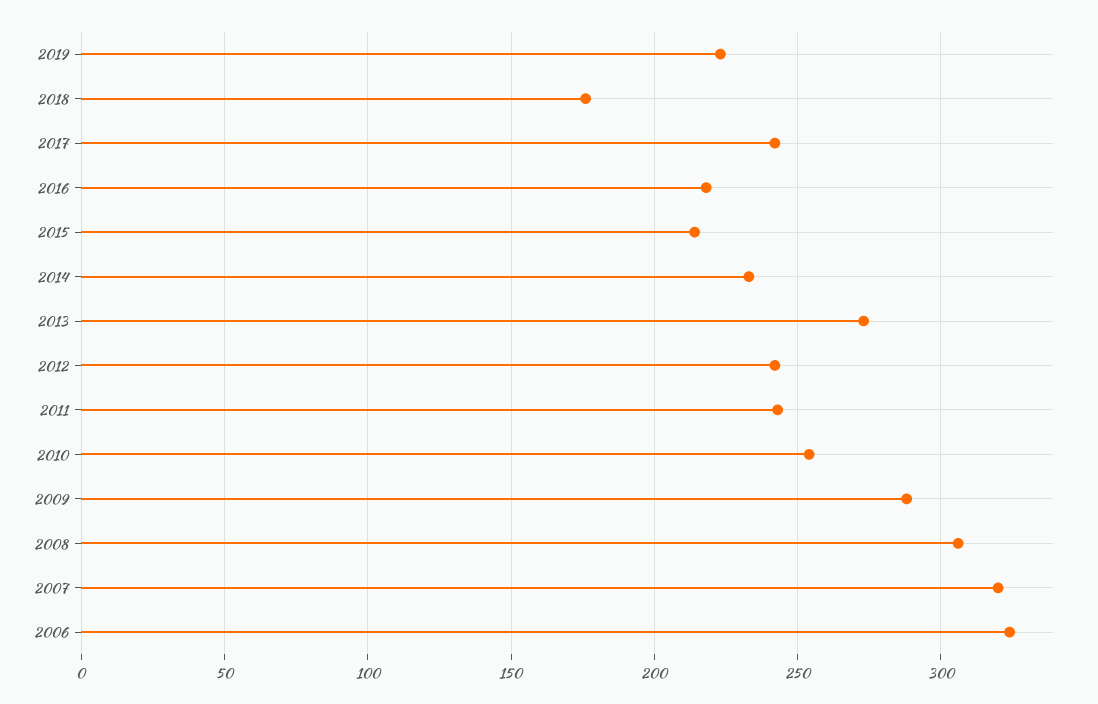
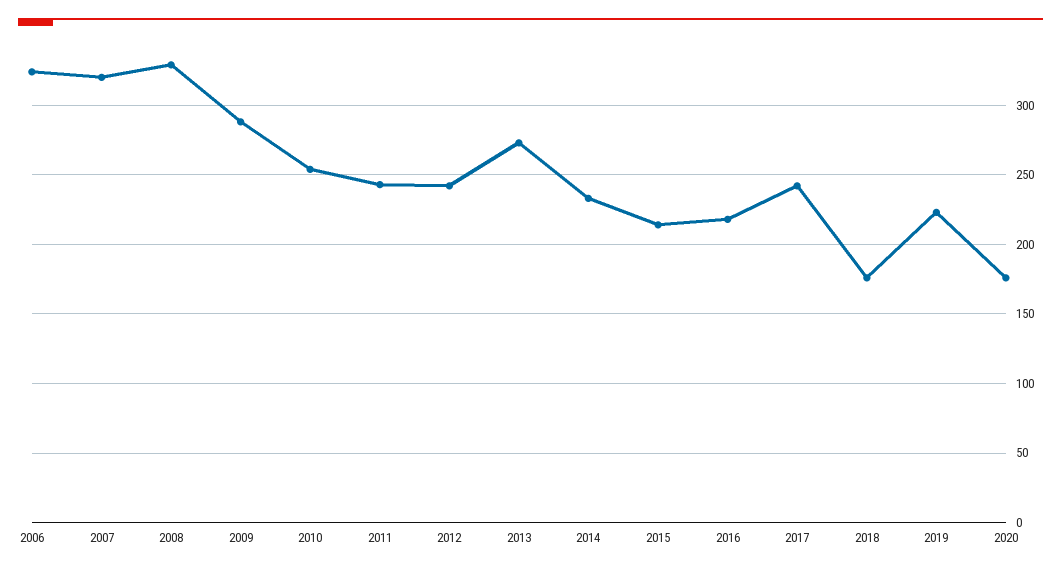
2008: 305 -> 330
2020: none -> 175

